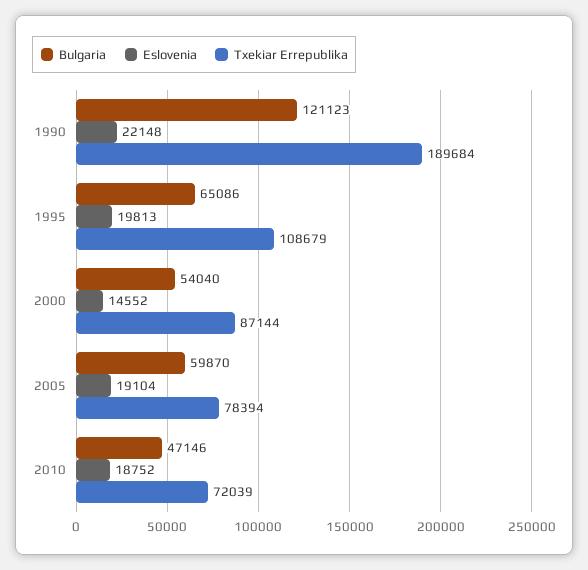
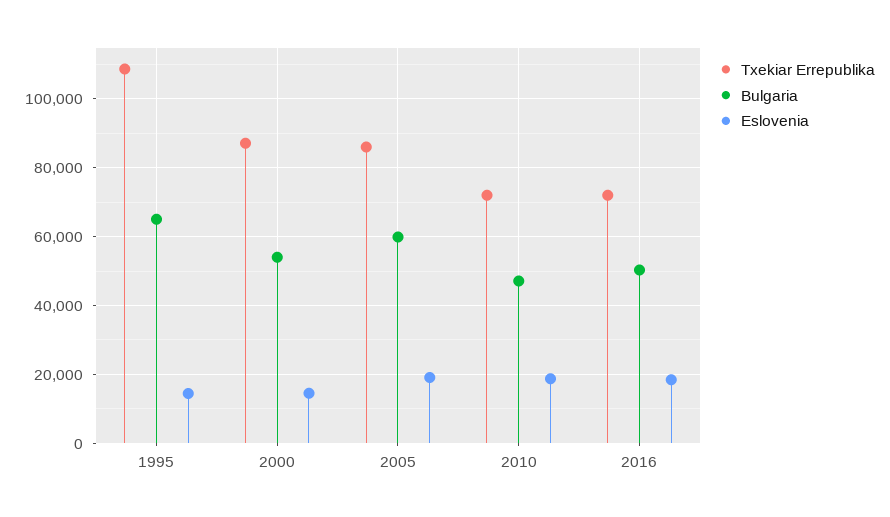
Bulgaria, 1990: 121123 -> none
Eslovenia, 1990: 22148 -> none
Txekiar Errepublika, 1990: 189684 -> none
Eslovenia, 1995: 19813 -> 14000
Txekiar Errepublika, 2005: 78394 -> 86000
Txekiar Errepublika, 2016: none -> 72000
Bulgaria, 2016: none -> 50000
Eslovenia, 2016: none -> 18000

